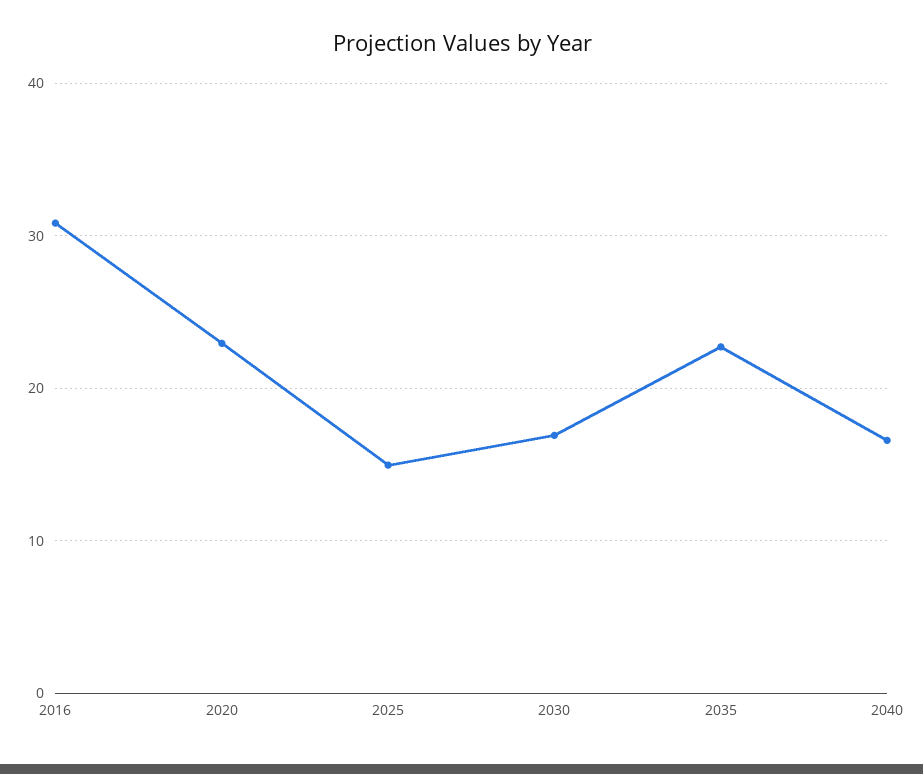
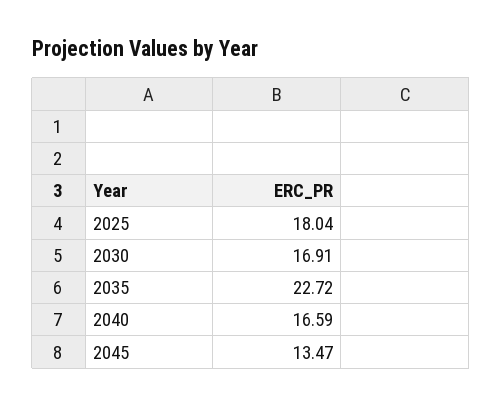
2016: 31 -> none
2020: 23 -> none
2025: 15 -> 18.04
2045: none -> 13.47

